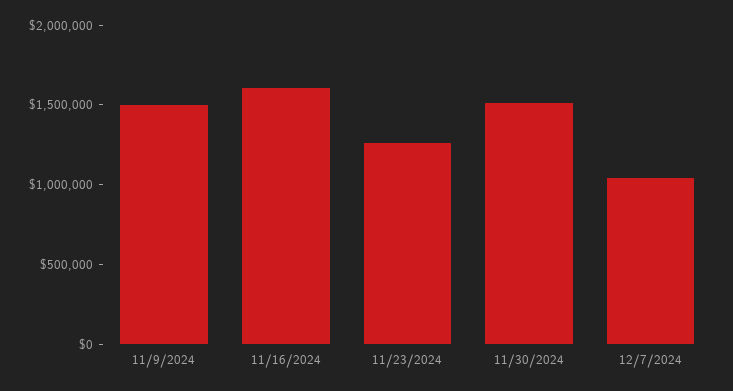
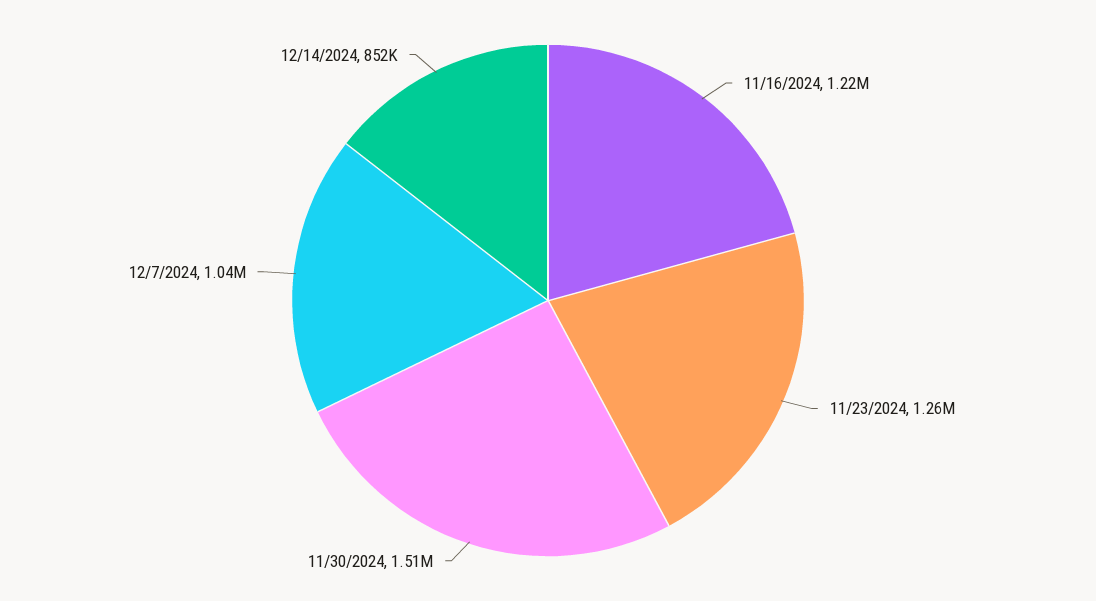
11/9/2024: 1500000 -> none
11/16/2024: 1600000 -> 1220000
12/14/2024: none -> 852000

